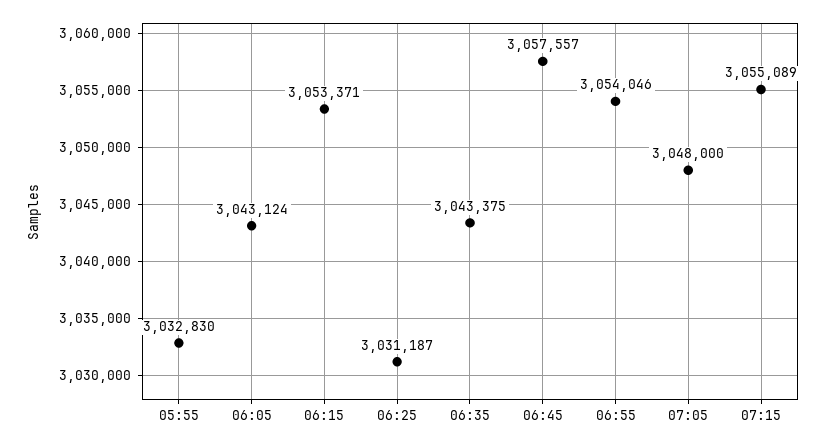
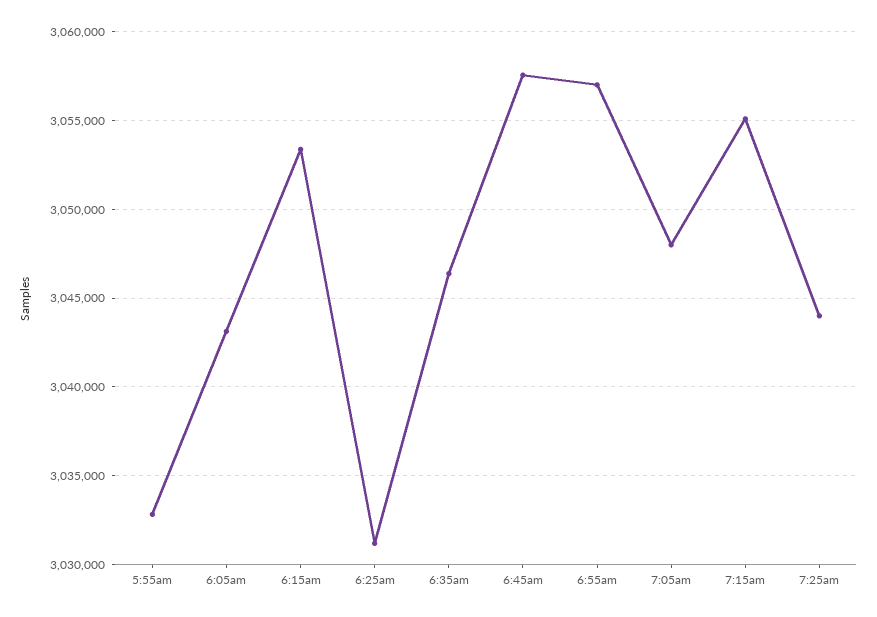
06:35: 3043375 -> 3046500
06:55: 3054046 -> 3057000
7:25am: none -> 3044000

